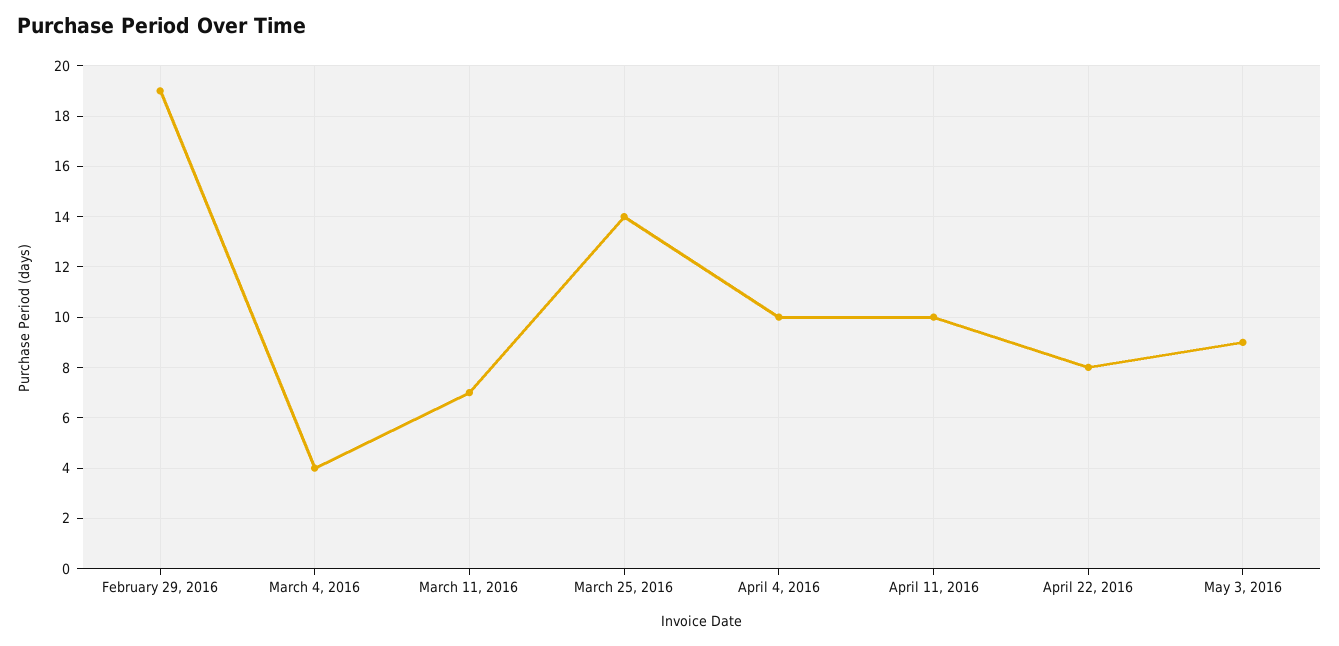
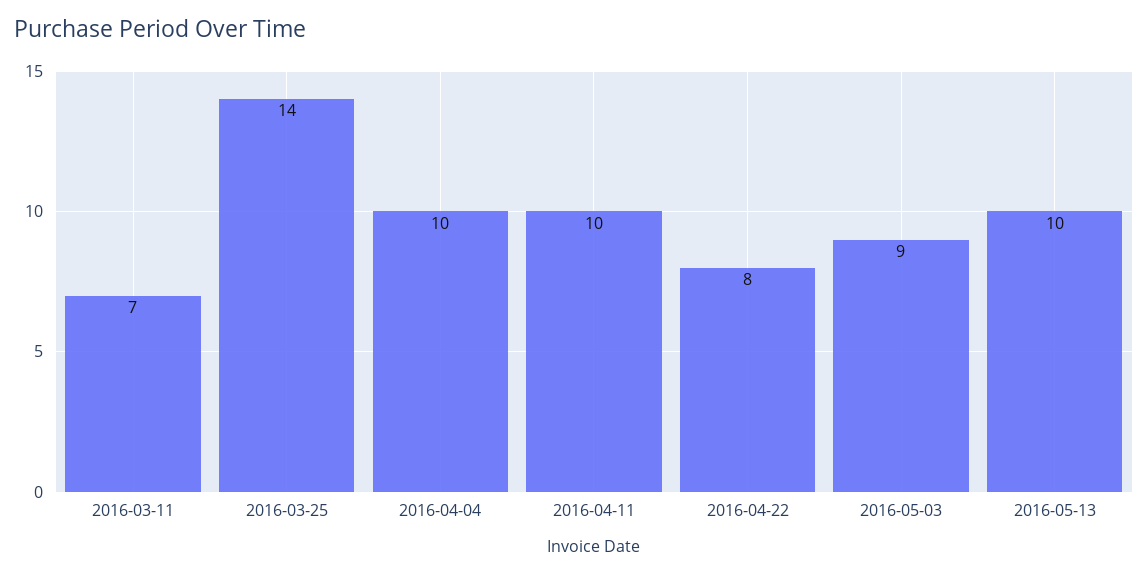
February 29, 2016: 19 -> none
March 4, 2016: 4 -> none
2016-05-13: none -> 10

